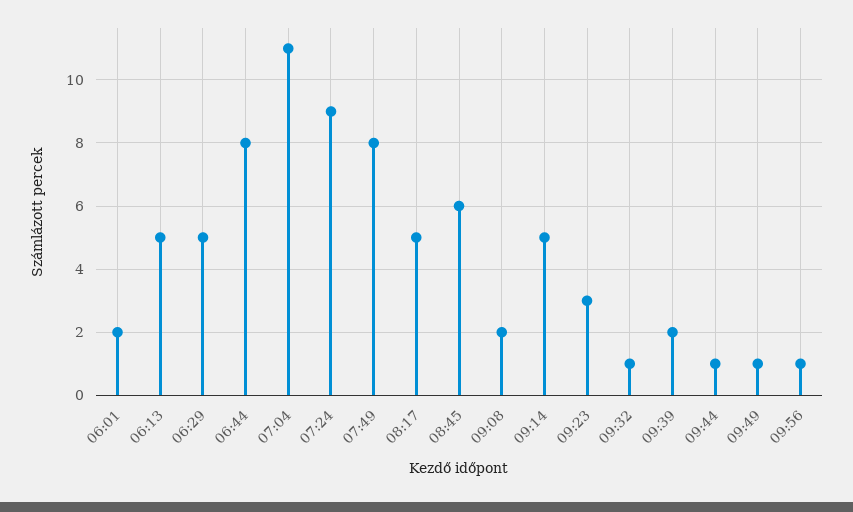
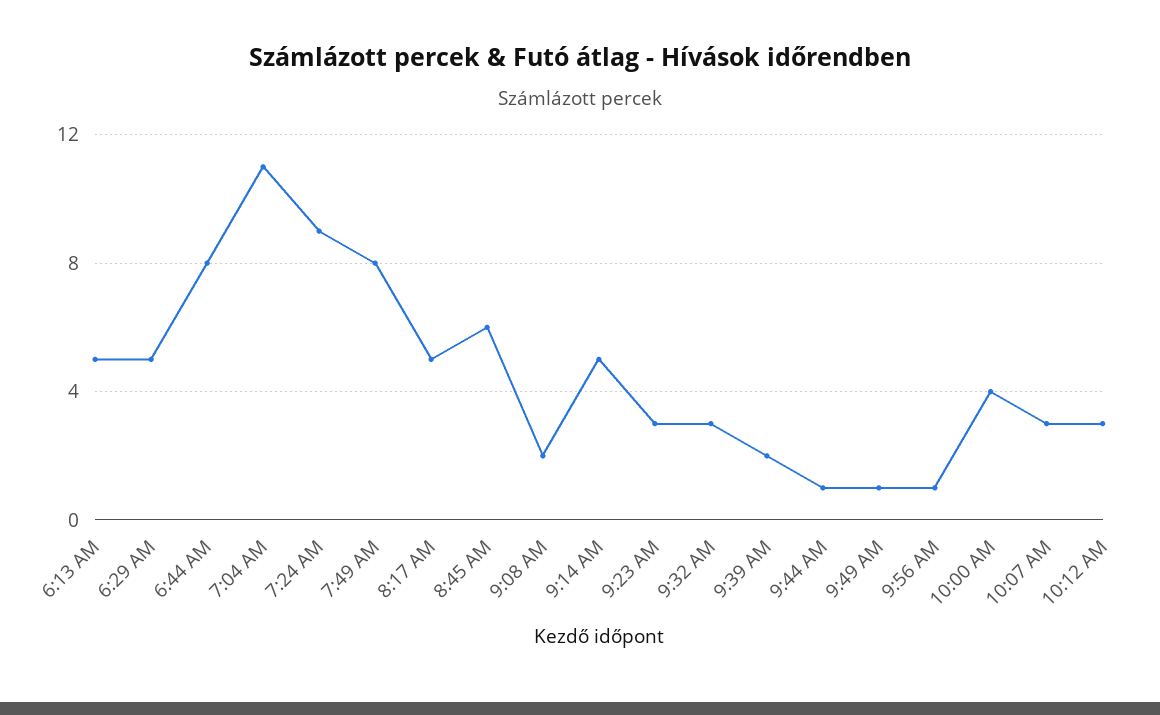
06:01: 2 -> none
09:32: 1 -> 3
10:00 AM: none -> 4
10:07 AM: none -> 3
10:12 AM: none -> 3

